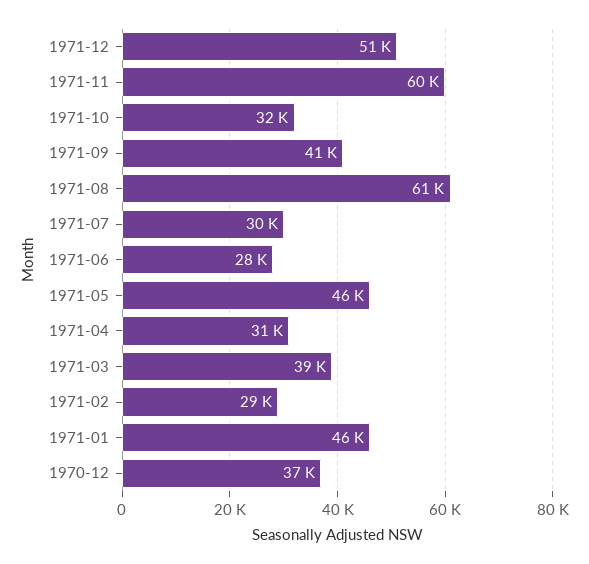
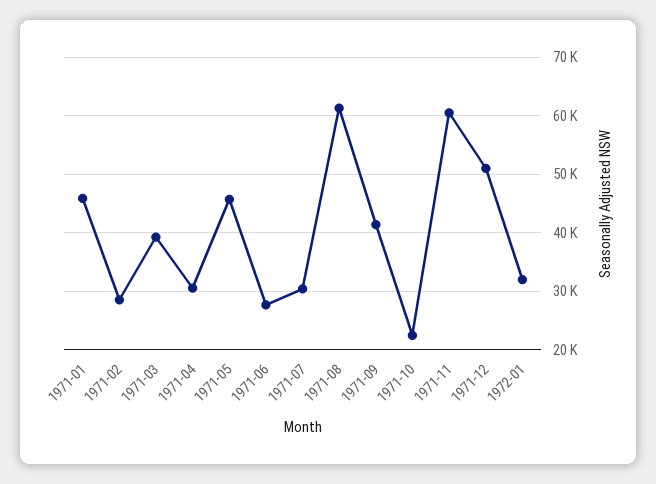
1971-10: 32000 -> 22000
1970-12: 37000 -> none
1972-01: none -> 32000

